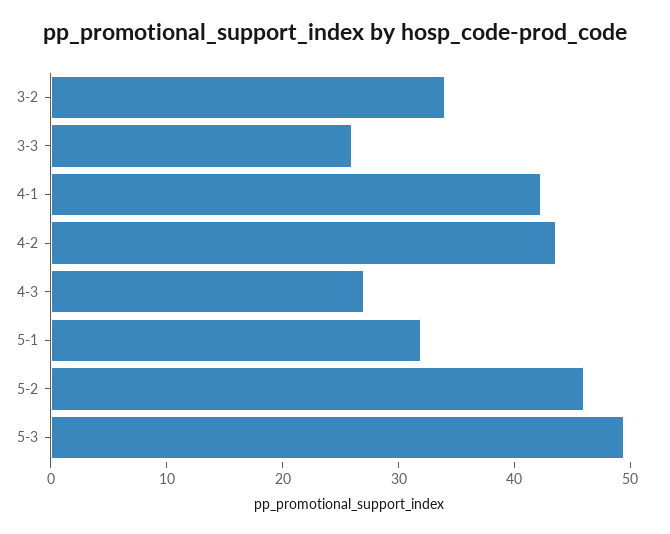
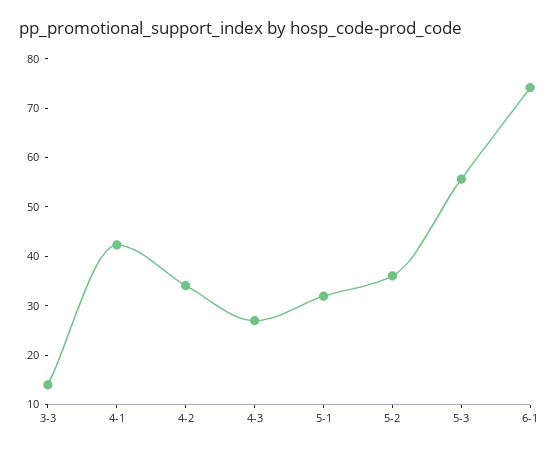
3-2: 34 -> none
3-3: 26 -> 14
4-2: 44 -> 34
5-2: 46 -> 36
5-3: 50 -> 56
6-1: none -> 74

